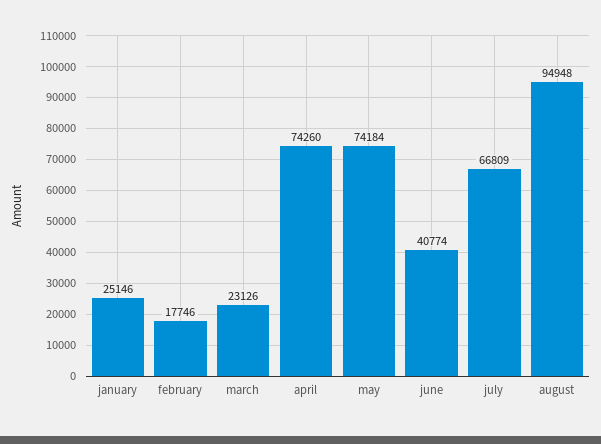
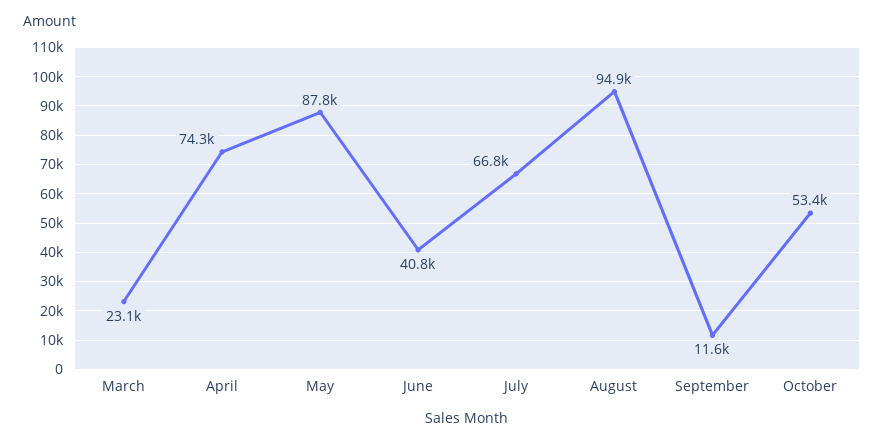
january: 25146 -> none
february: 17746 -> none
may: 74184 -> 87800
September: none -> 11600
October: none -> 53400

